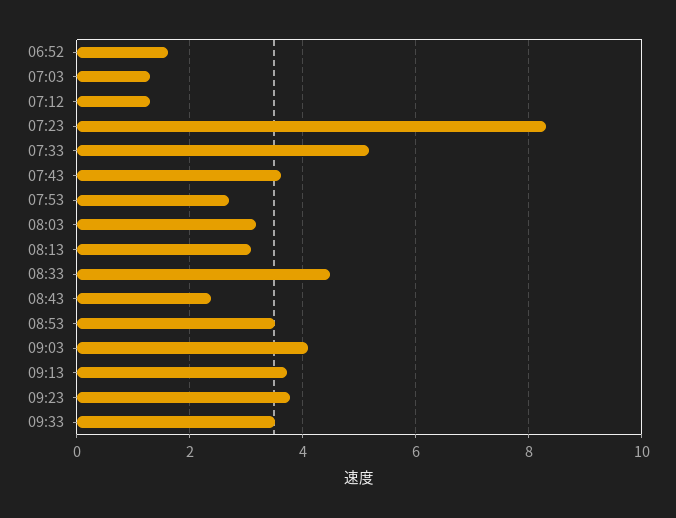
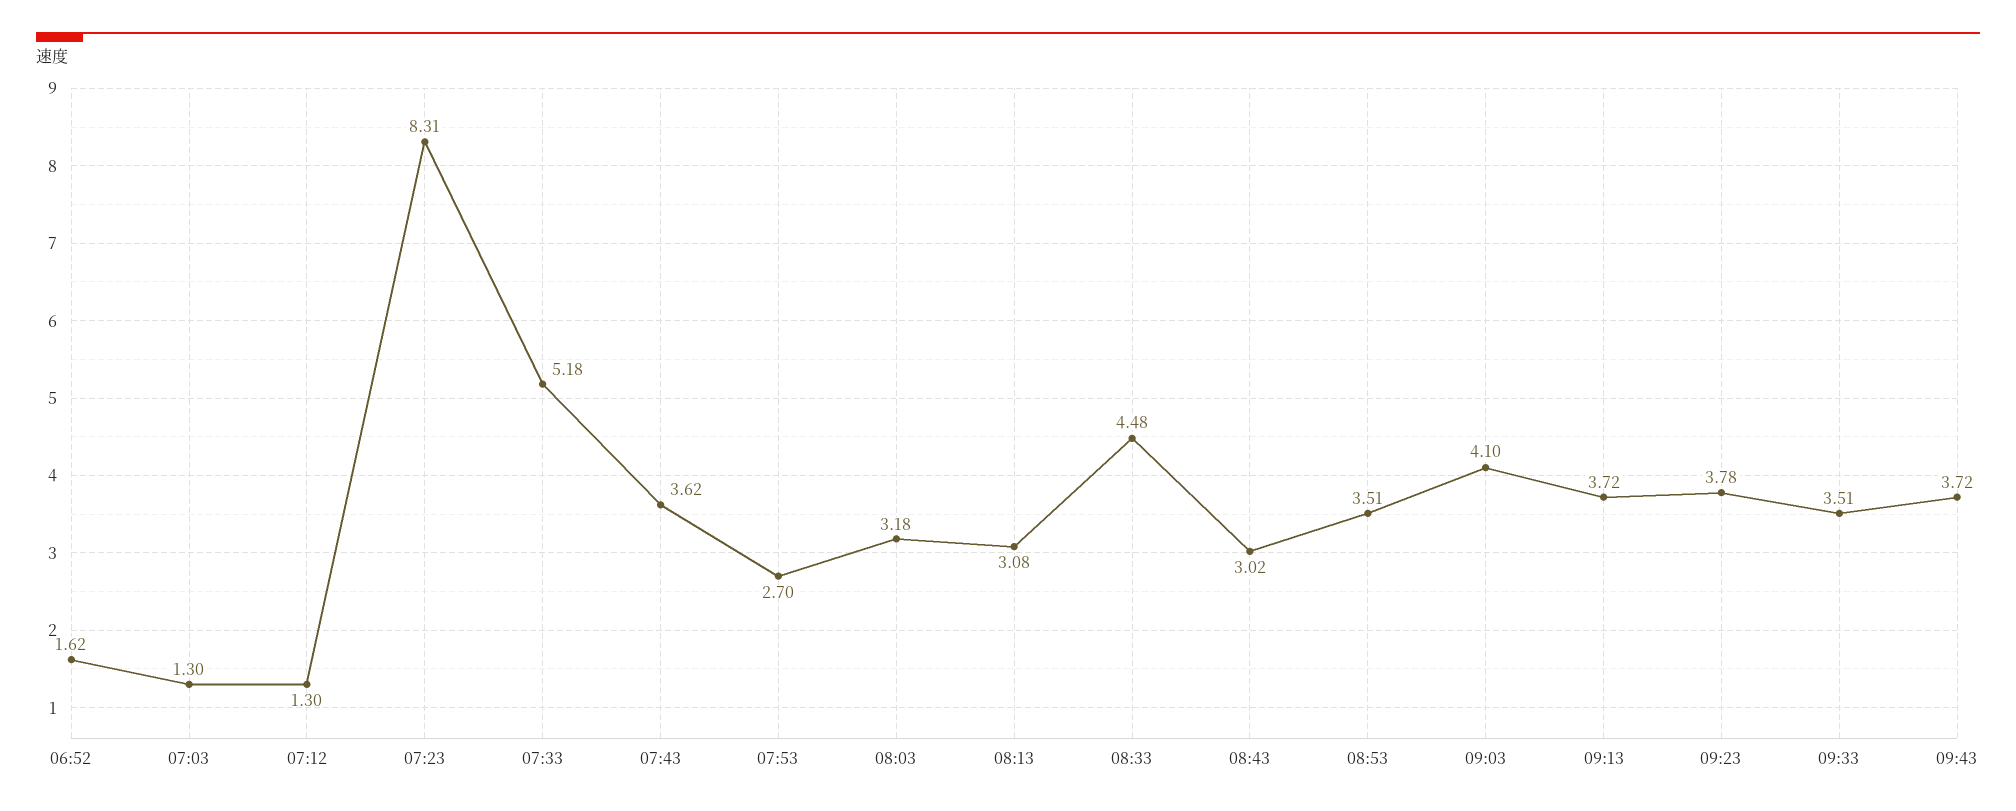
08:43: 2.4 -> 3.02
09:43: none -> 3.72

